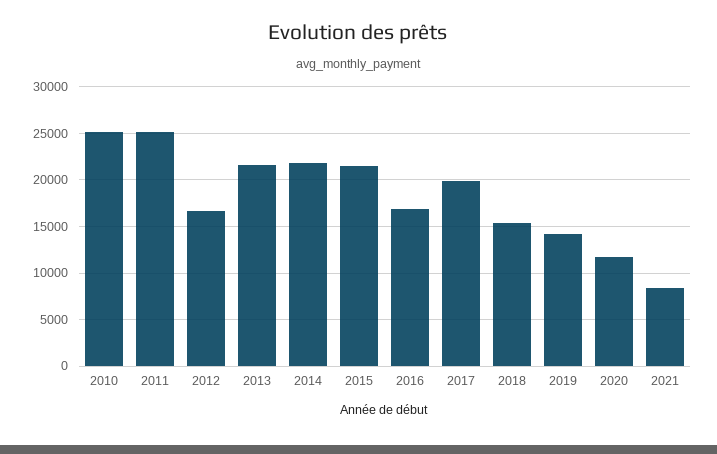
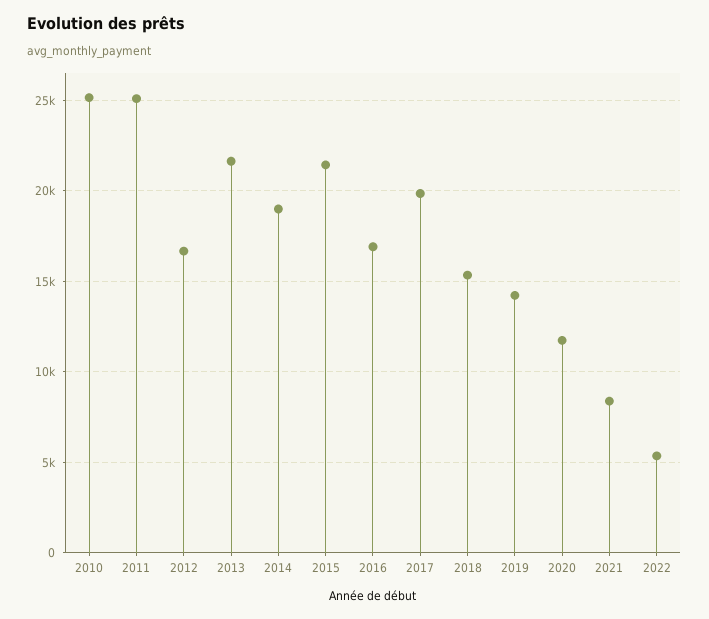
2014: 22000 -> 19000
2022: none -> 5500

